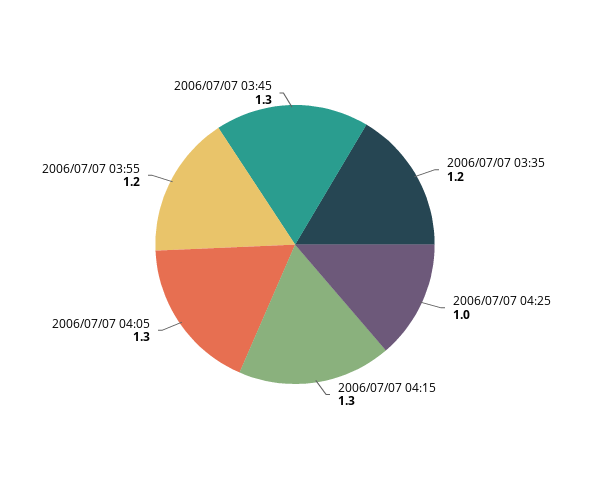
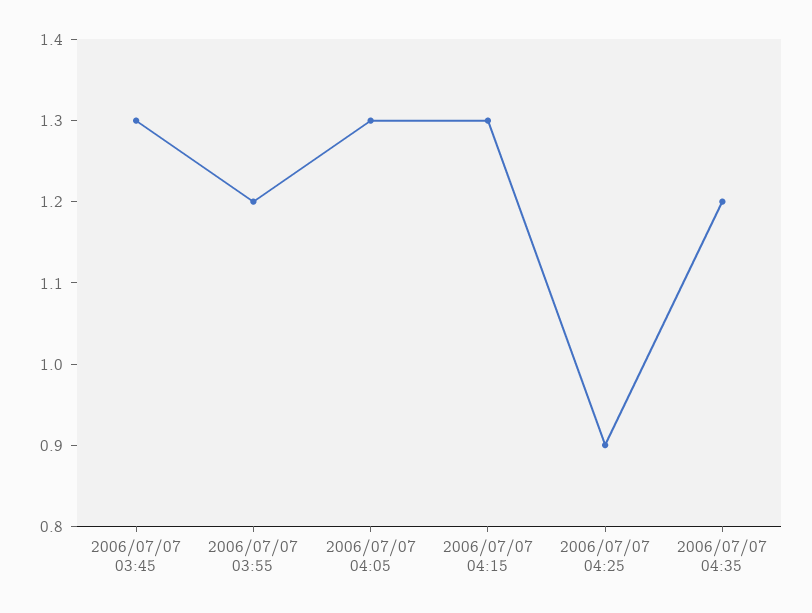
2006/07/07 03:35: 1.2 -> none
2006/07/07 04:25: 1 -> 0.9
2006/07/07 04:35: none -> 1.2

